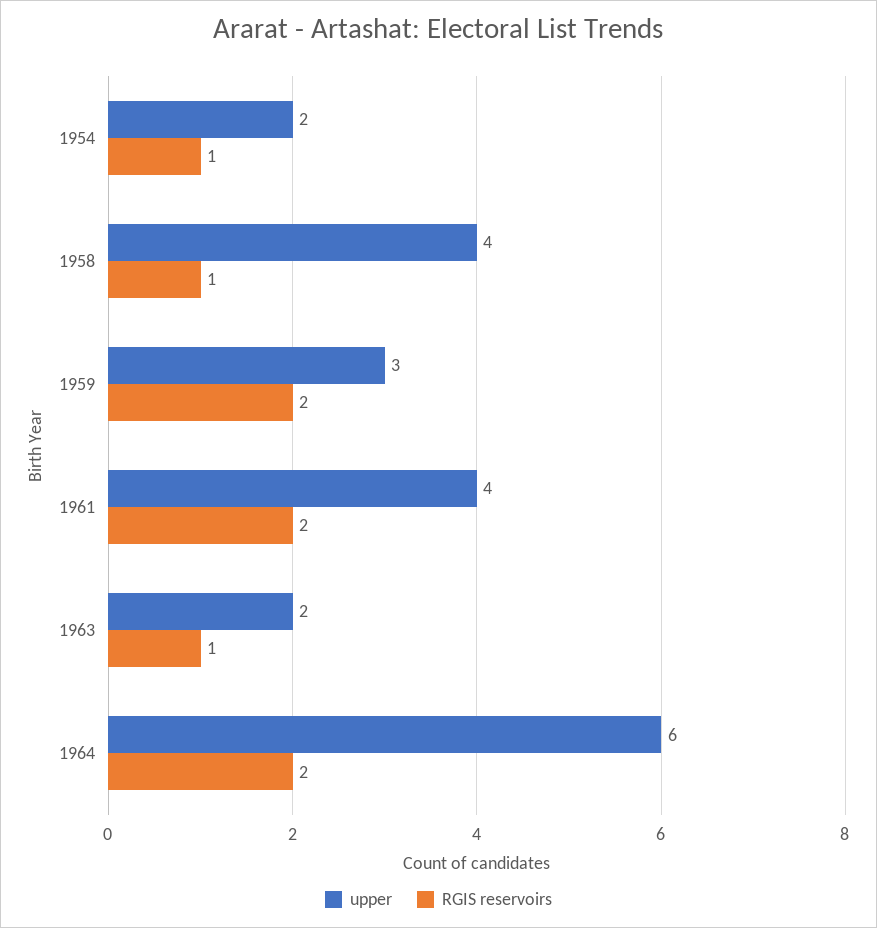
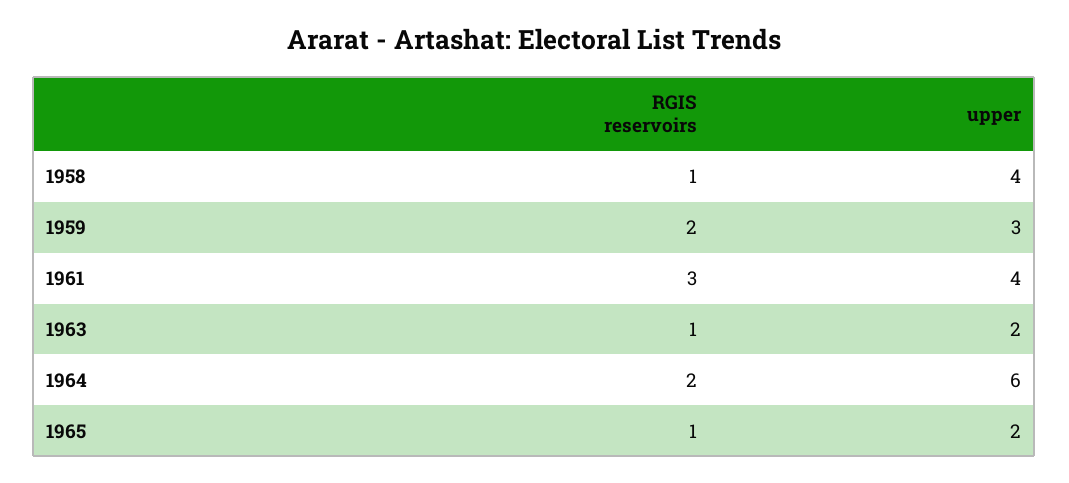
upper, 1954: 2 -> none
RGIS reservoirs, 1954: 1 -> none
RGIS reservoirs, 1961: 2 -> 3
RGIS reservoirs, 1965: none -> 1
upper, 1965: none -> 2

